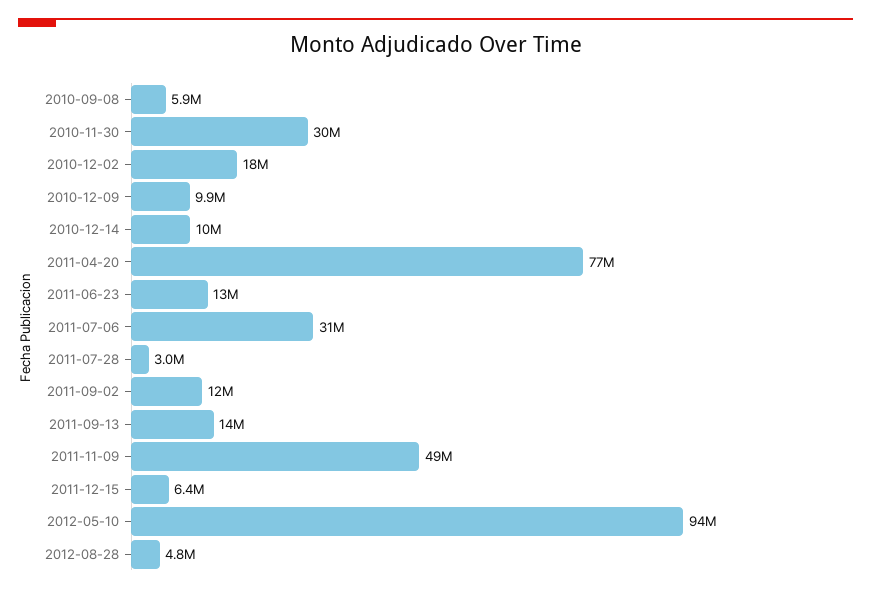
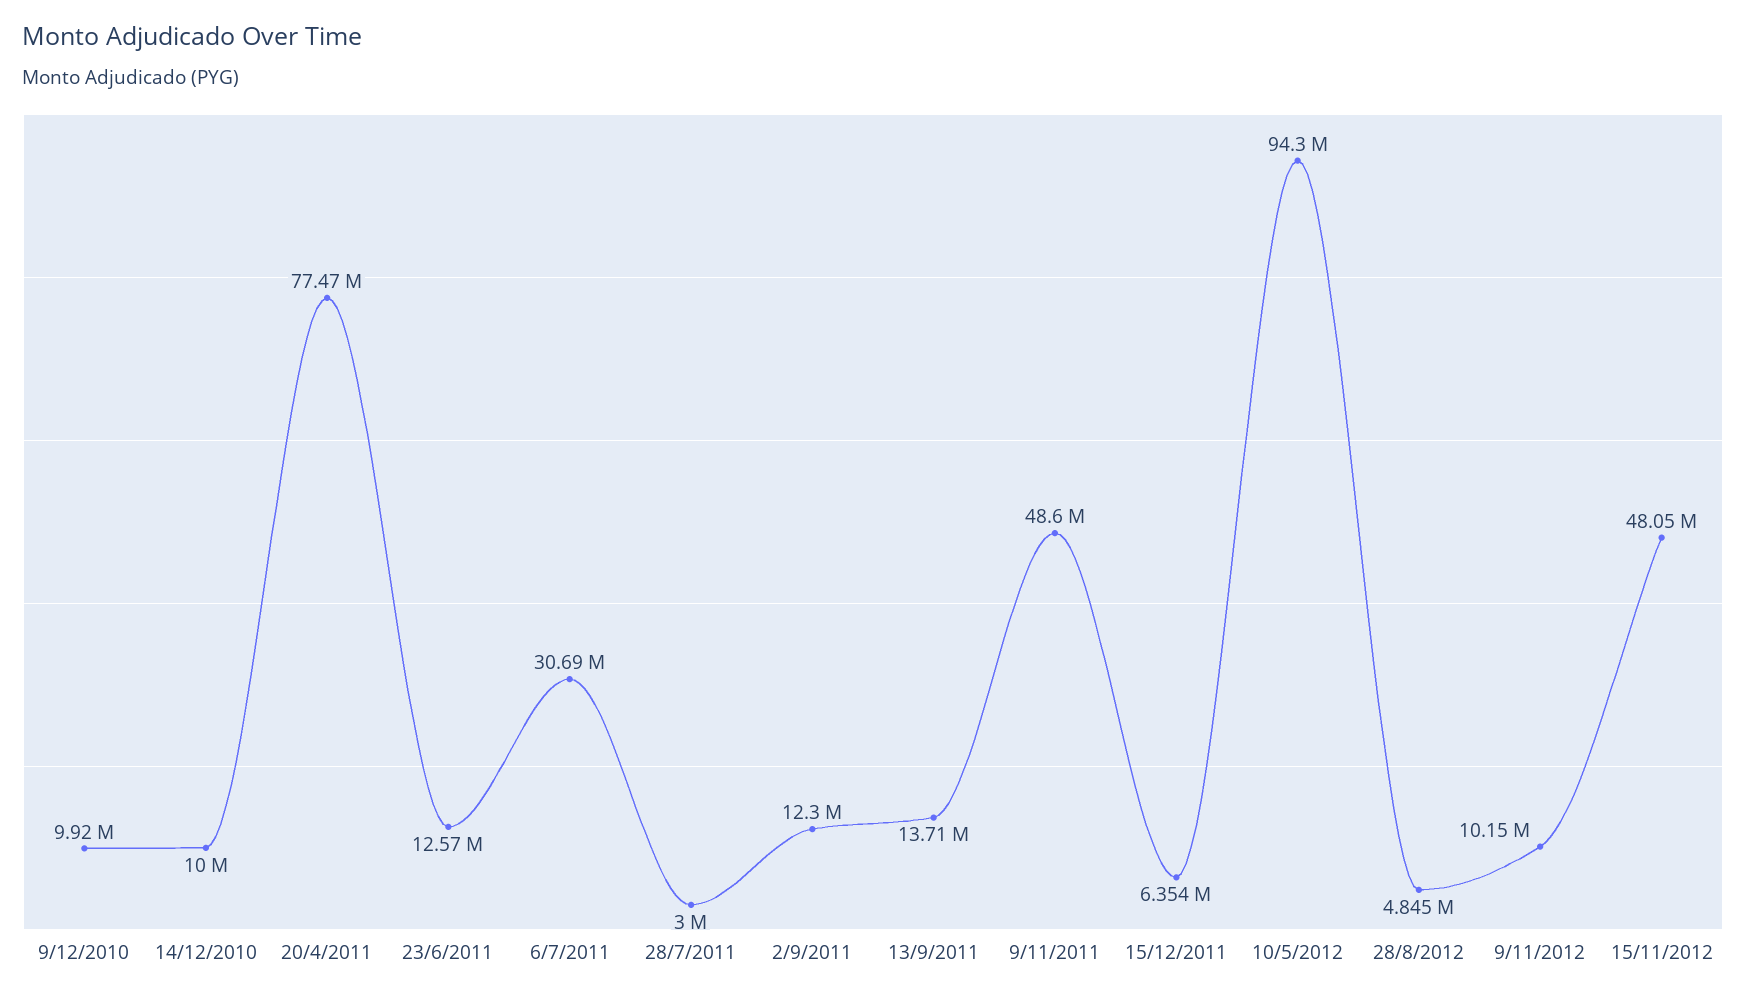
2010-09-08: 5900000 -> none
2010-11-30: 30000000 -> none
2010-12-02: 18000000 -> none
9/11/2012: none -> 10150000
15/11/2012: none -> 48050000

